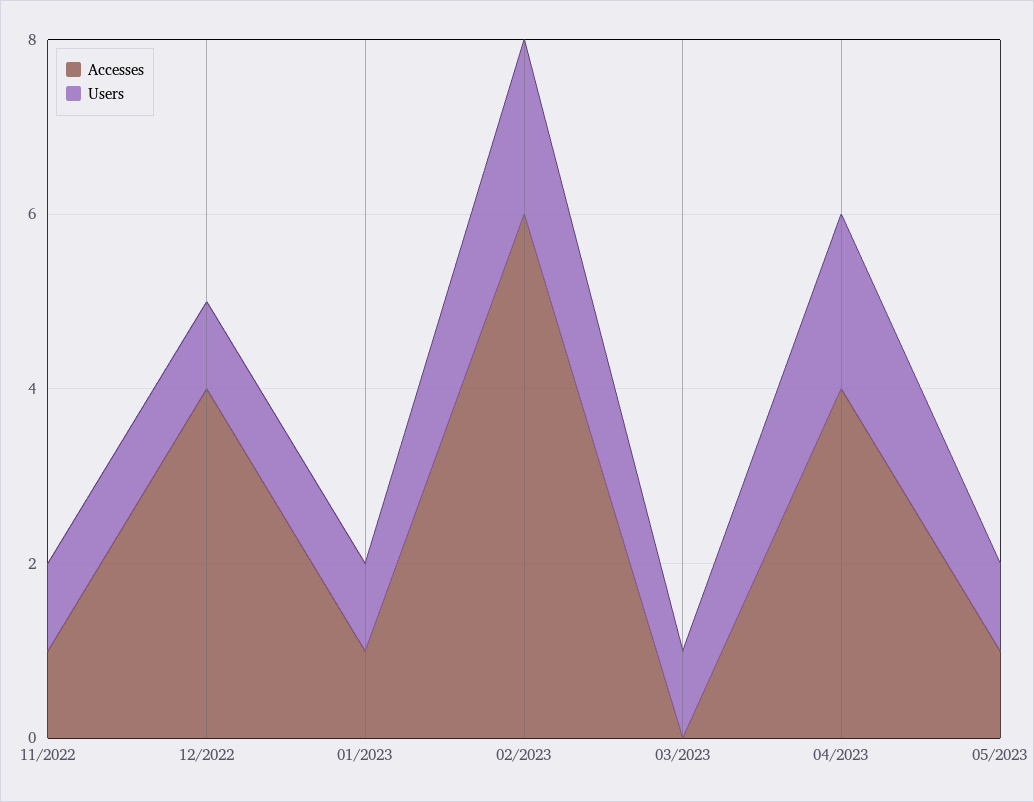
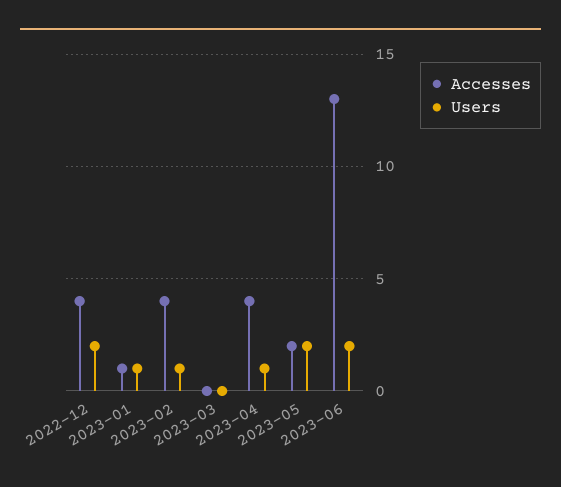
Accesses, 11/2022: 1 -> none
Users, 11/2022: 1 -> none
Users, 12/2022: 1 -> 2
Accesses, 02/2023: 6 -> 4
Users, 02/2023: 2 -> 1
Users, 03/2023: 1 -> 0
Users, 04/2023: 2 -> 1
Accesses, 05/2023: 1 -> 2
Users, 05/2023: 1 -> 2
Accesses, 2023-06: none -> 13
Users, 2023-06: none -> 2

